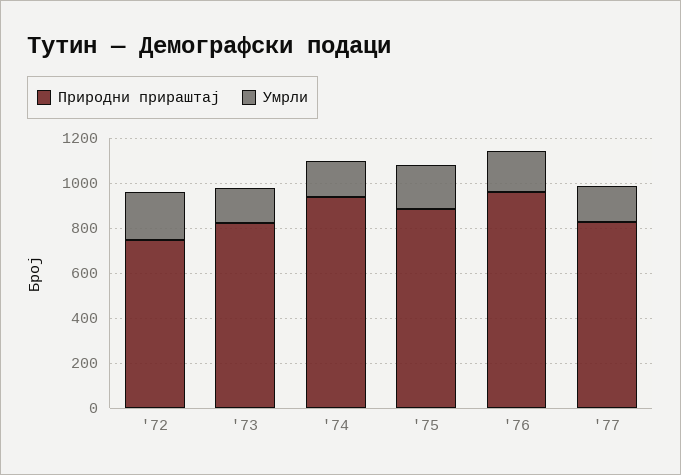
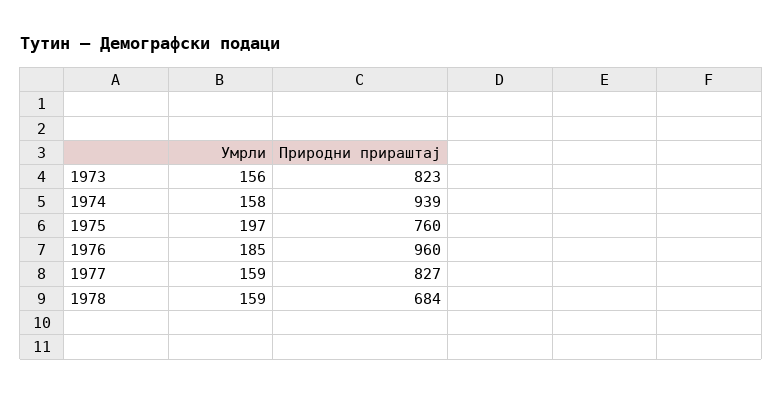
Природни прираштај, '72: 750 -> none
Умрли, '72: 200 -> none
Природни прираштај, '75: 900 -> 760
Умрли, 1978: none -> 159
Природни прираштај, 1978: none -> 684

